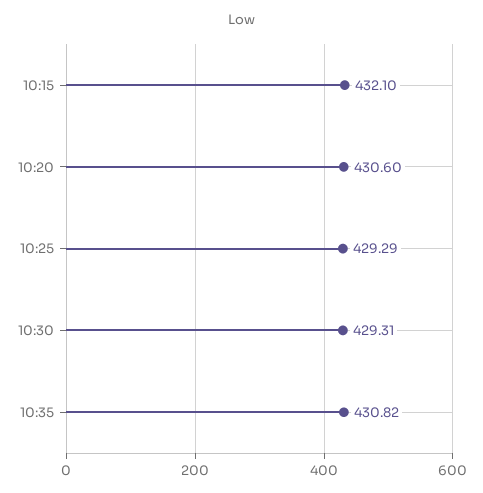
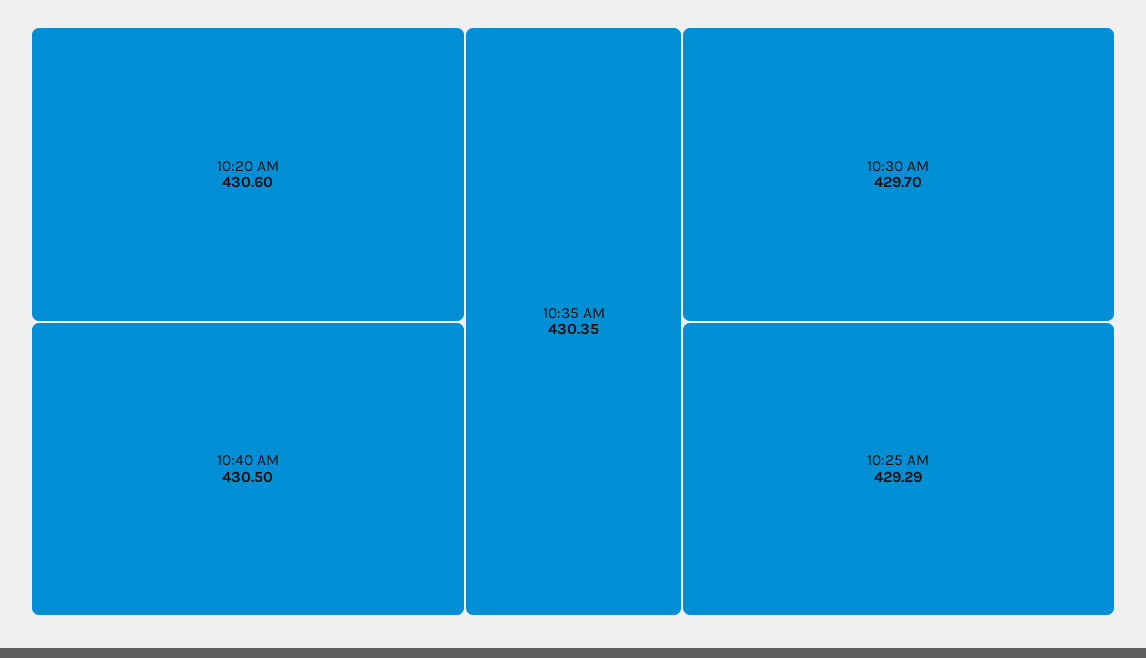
10:15: 432.1 -> none
10:30: 429.31 -> 429.7
10:35: 430.82 -> 430.35
10:40 AM: none -> 430.5

